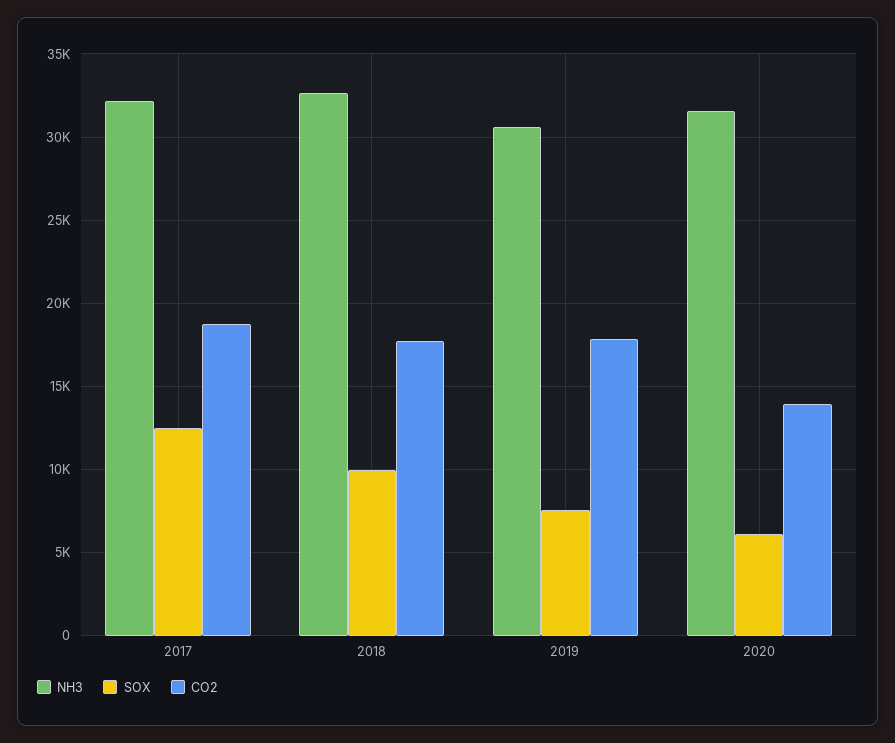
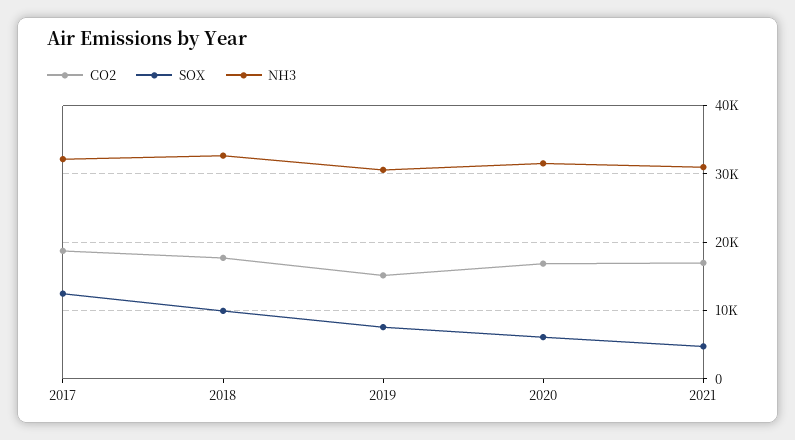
CO2, 2019: 18000 -> 15000
CO2, 2020: 14000 -> 17000
CO2, 2021: none -> 17000
SOX, 2021: none -> 5000
NH3, 2021: none -> 31000

